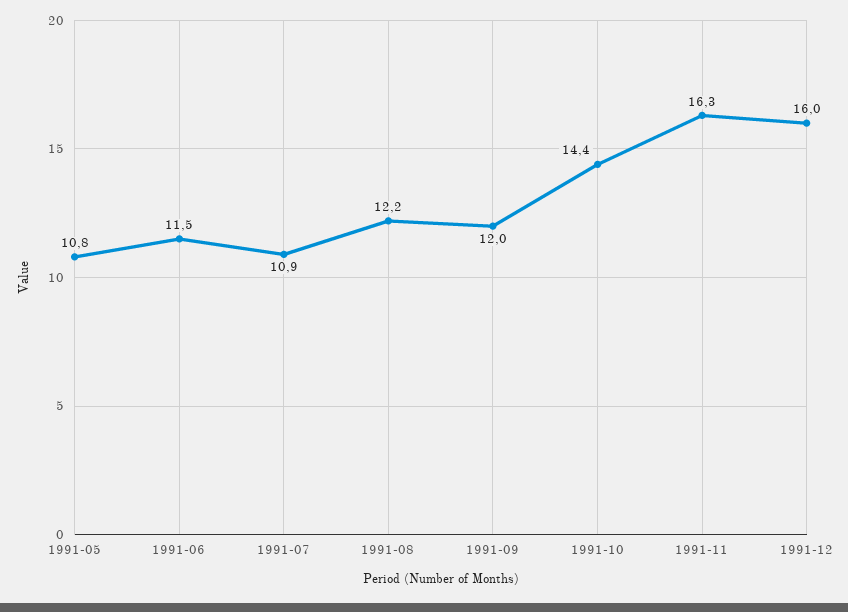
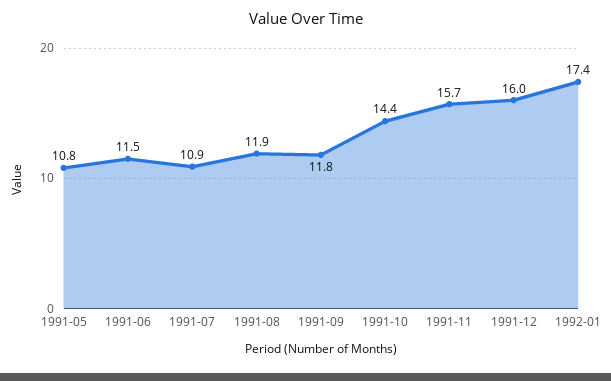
1991-08: 12.2 -> 11.9
1991-09: 12 -> 11.8
1991-11: 16.3 -> 15.7
1992-01: none -> 17.4

